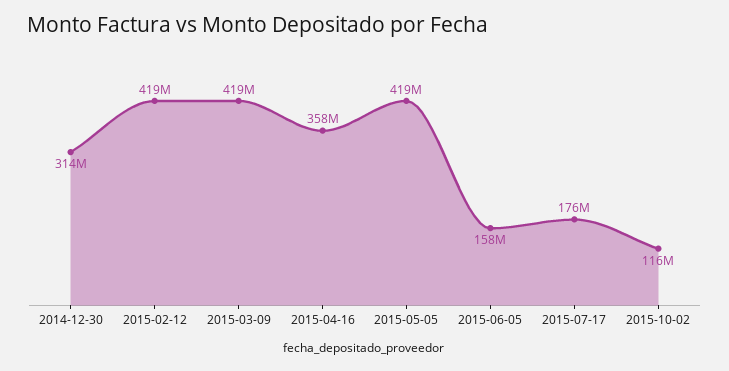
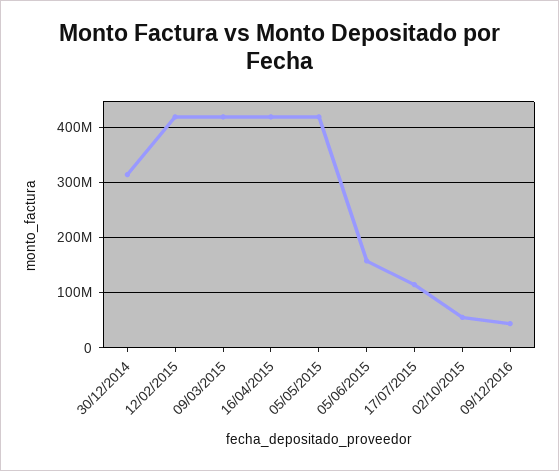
2015-04-16: 358000000 -> 420000000
2015-07-17: 176000000 -> 120000000
2015-10-02: 116000000 -> 60000000
09/12/2016: none -> 40000000

